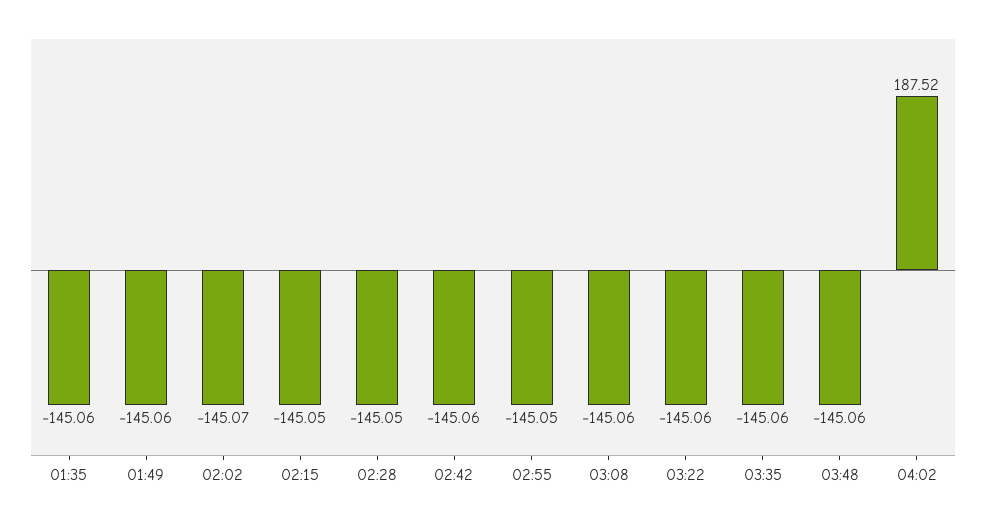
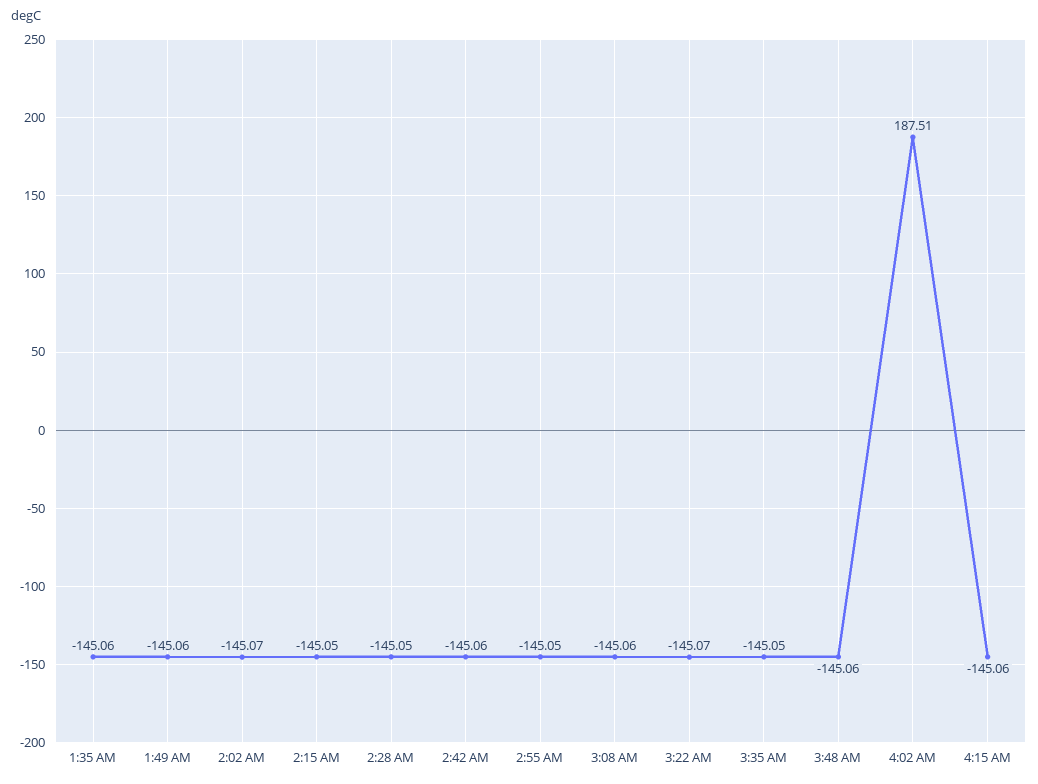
03:22: -145.06 -> -145.07
03:35: -145.06 -> -145.05
04:02: 187.52 -> 187.51
4:15 AM: none -> -145.06

